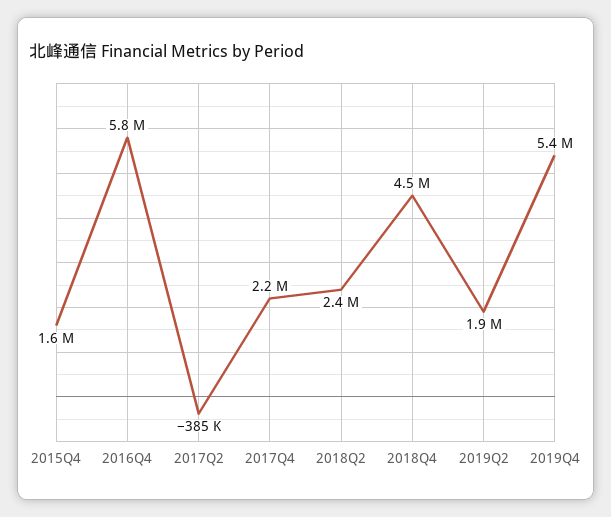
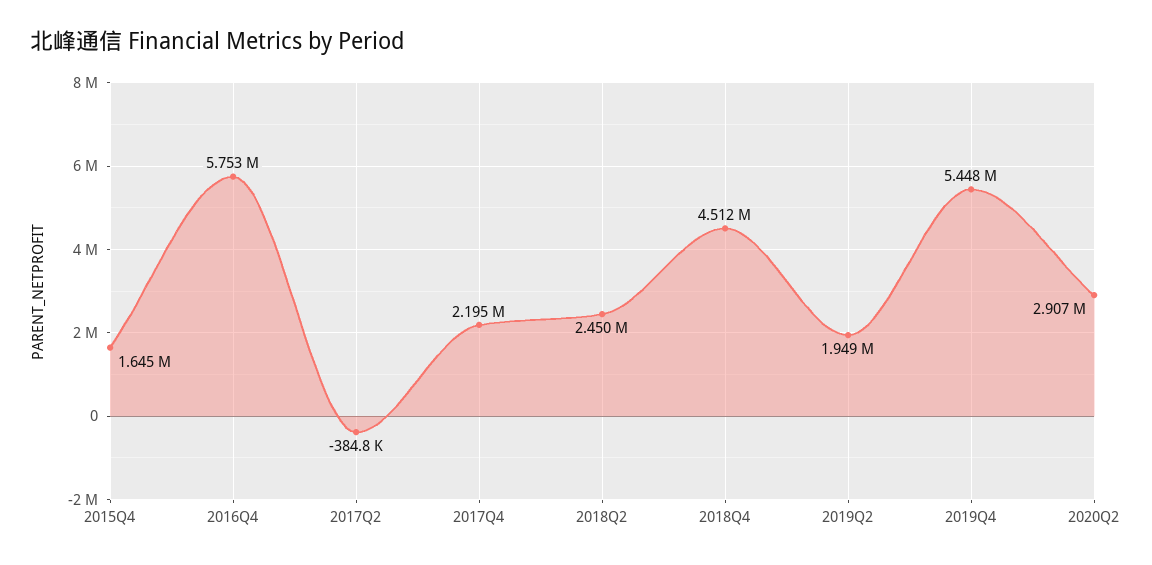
2020Q2: none -> 2907000

